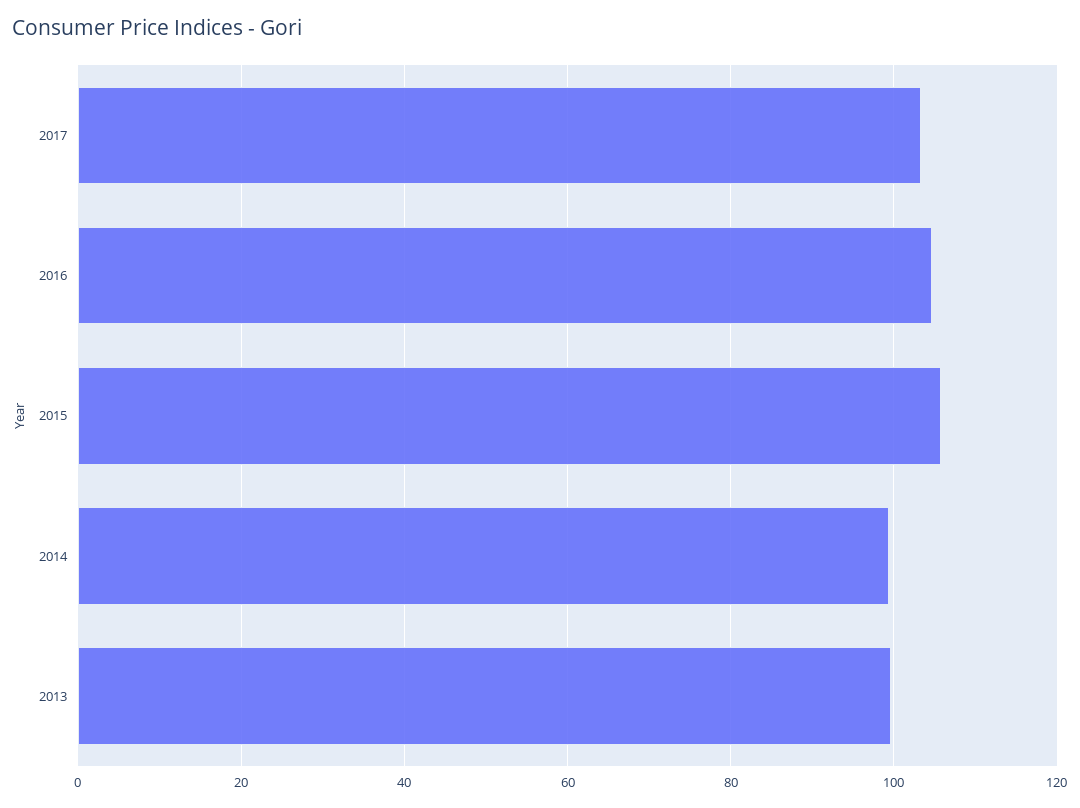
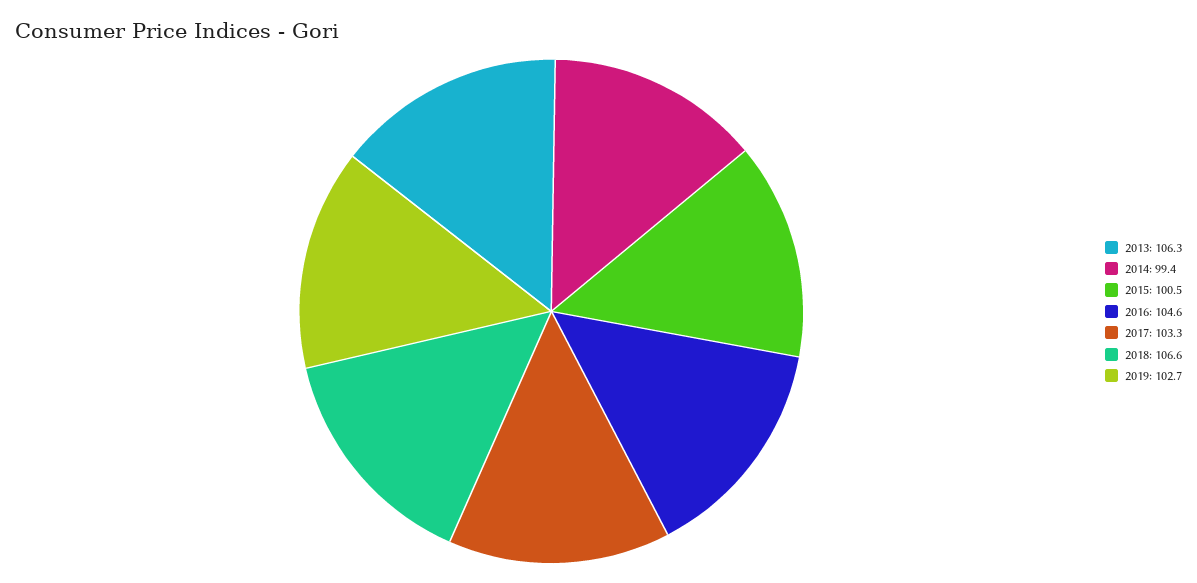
2015: 106 -> 100.5
2013: 100 -> 106.3
2018: none -> 106.6
2019: none -> 102.7

